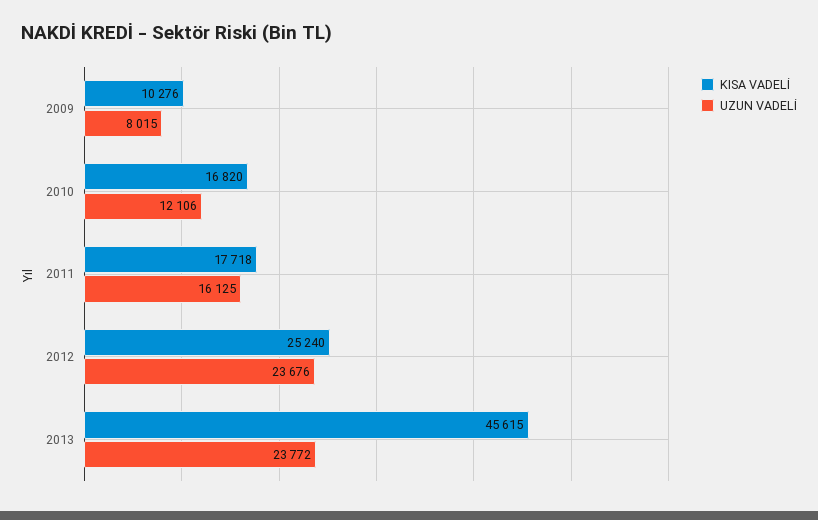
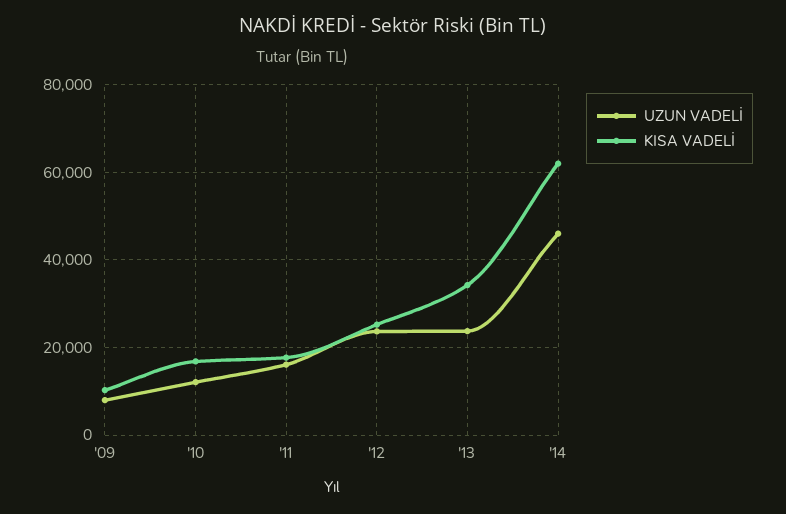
KISA VADELİ, 2013: 45615 -> 34000
UZUN VADELİ, '14: none -> 46000
KISA VADELİ, '14: none -> 62000

